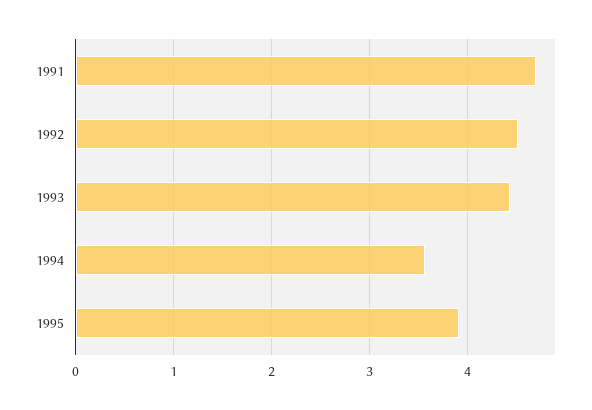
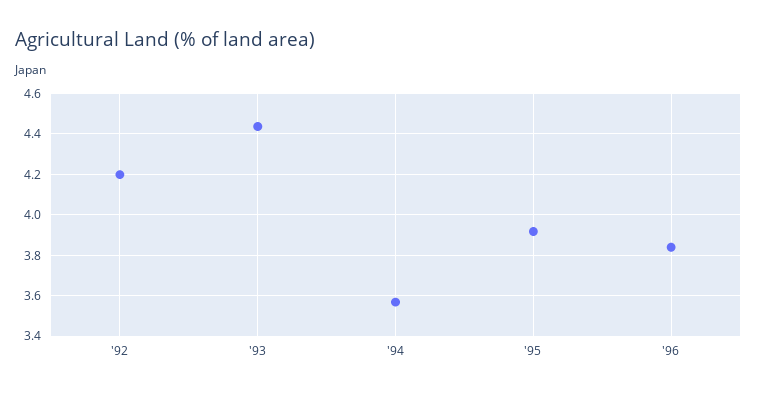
1991: 4.7 -> none
1992: 4.5 -> 4.2
'96: none -> 3.85

